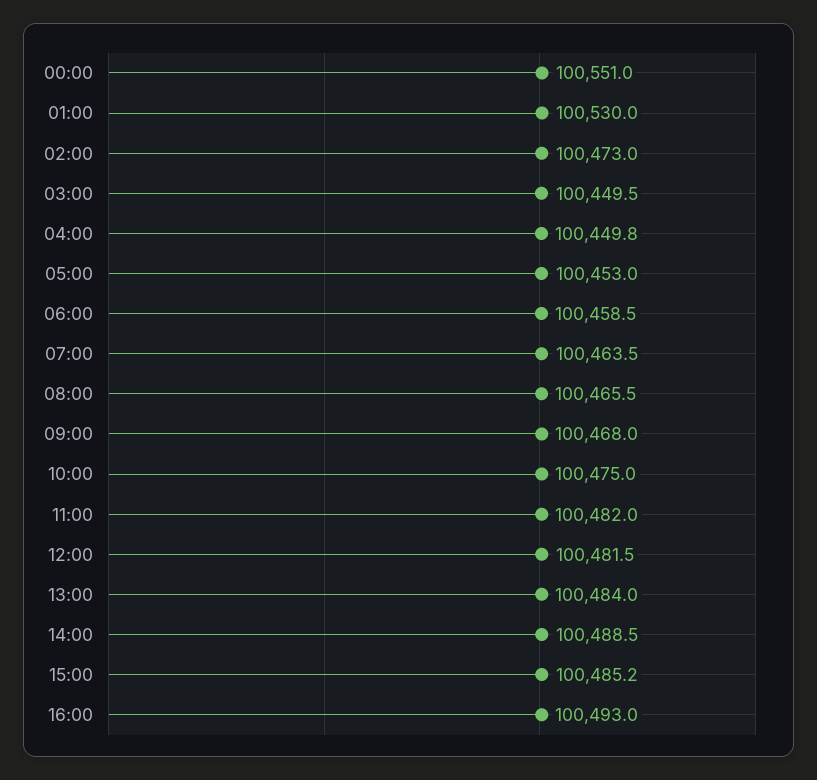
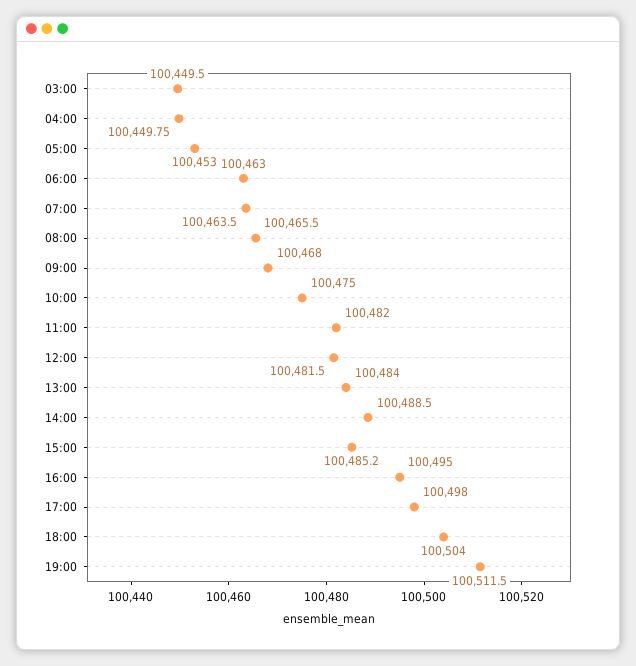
00:00: 100551 -> none
01:00: 100530 -> none
02:00: 100473 -> none
06:00: 100458.5 -> 100463
16:00: 100493 -> 100495
17:00: none -> 100498
18:00: none -> 100504
19:00: none -> 100511.5

